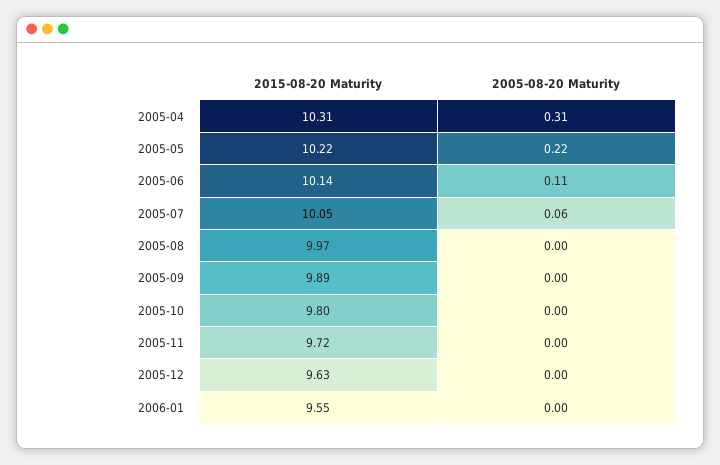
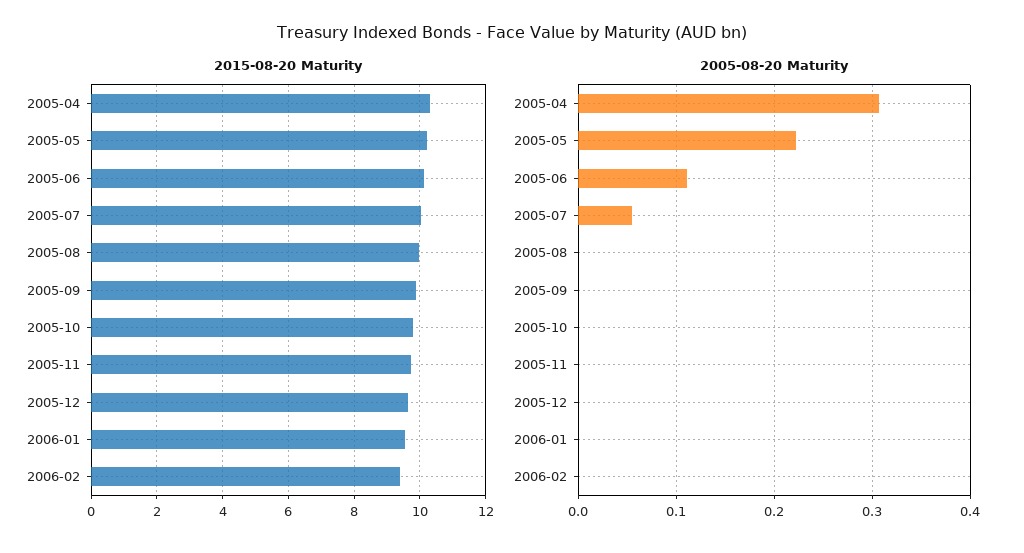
2015-08-20 Maturity, 2006-02: none -> 9.4
2005-08-20 Maturity, 2006-02: none -> 0

